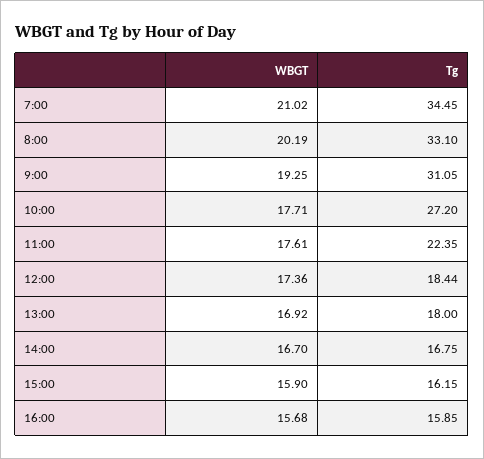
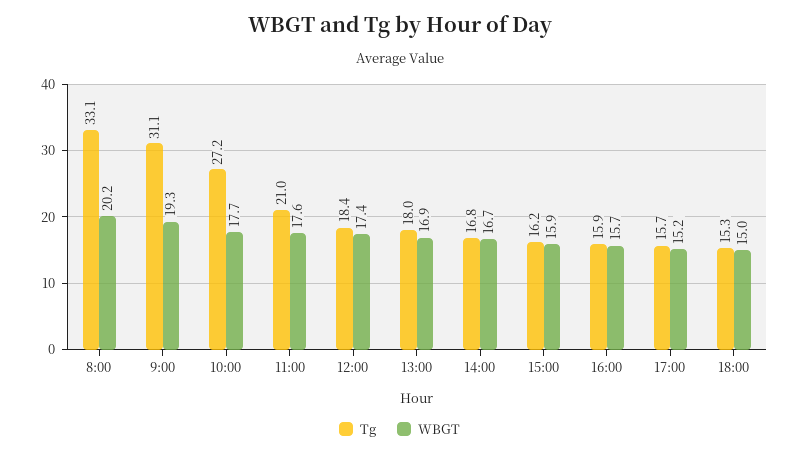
WBGT, 7:00: 21.02 -> none
Tg, 7:00: 34.45 -> none
Tg, 11:00: 22.35 -> 21
Tg, 17:00: none -> 15.7
WBGT, 17:00: none -> 15.2
Tg, 18:00: none -> 15.3
WBGT, 18:00: none -> 15

